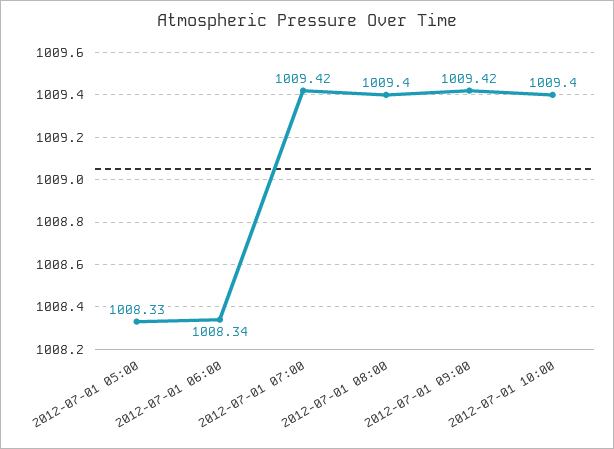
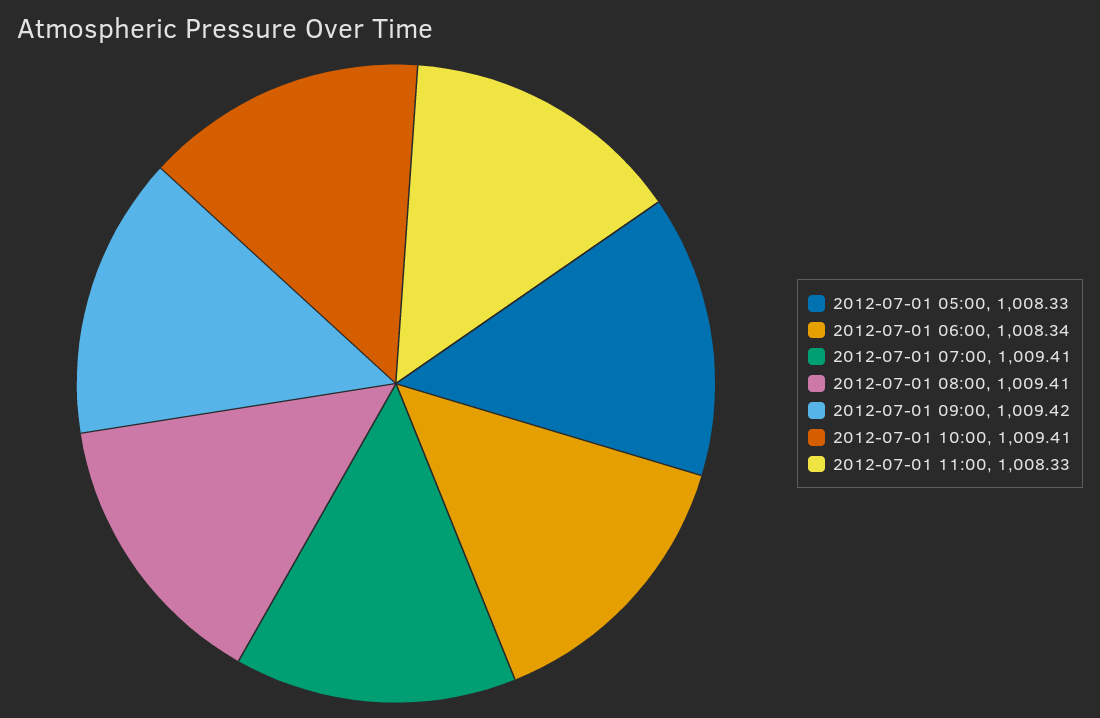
2012-07-01 07:00: 1009.42 -> 1009.41
2012-07-01 08:00: 1009.4 -> 1009.41
2012-07-01 10:00: 1009.4 -> 1009.41
2012-07-01 11:00: none -> 1008.33

